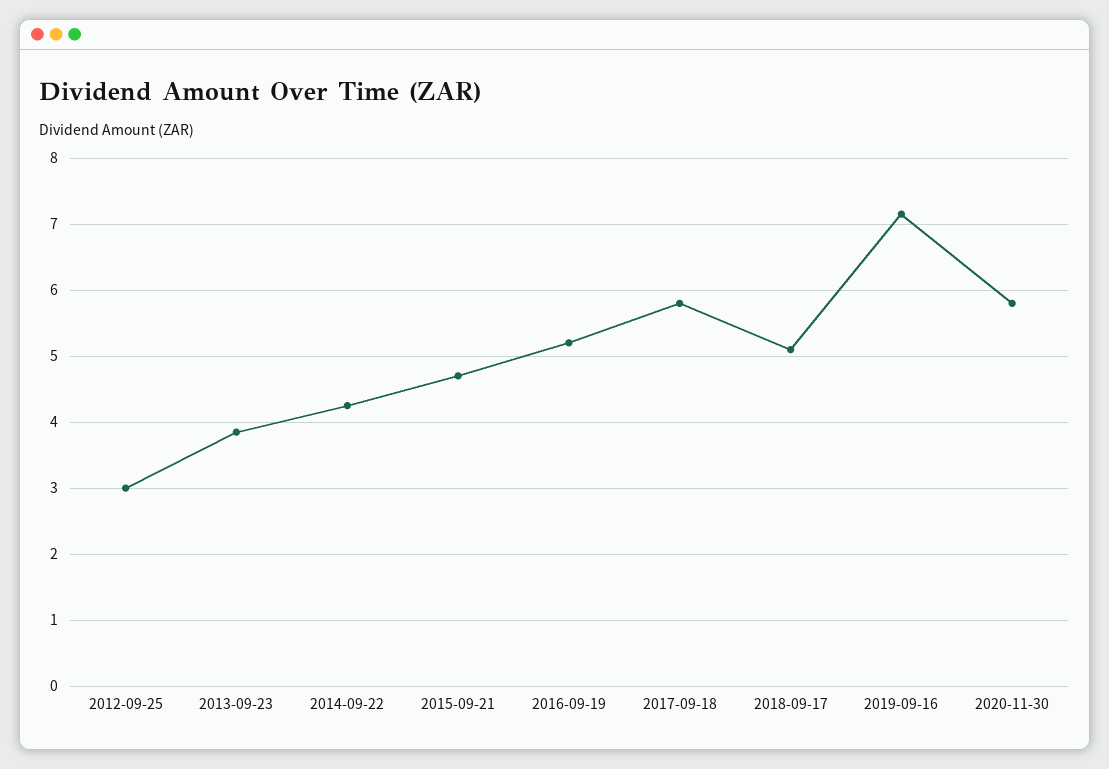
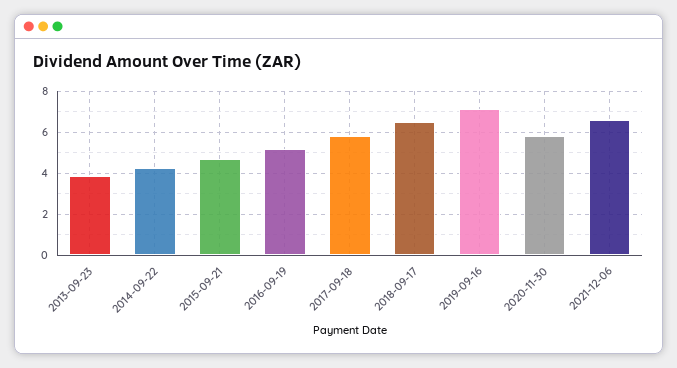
2012-09-25: 3 -> none
2018-09-17: 5.1 -> 6.5
2021-12-06: none -> 6.5

